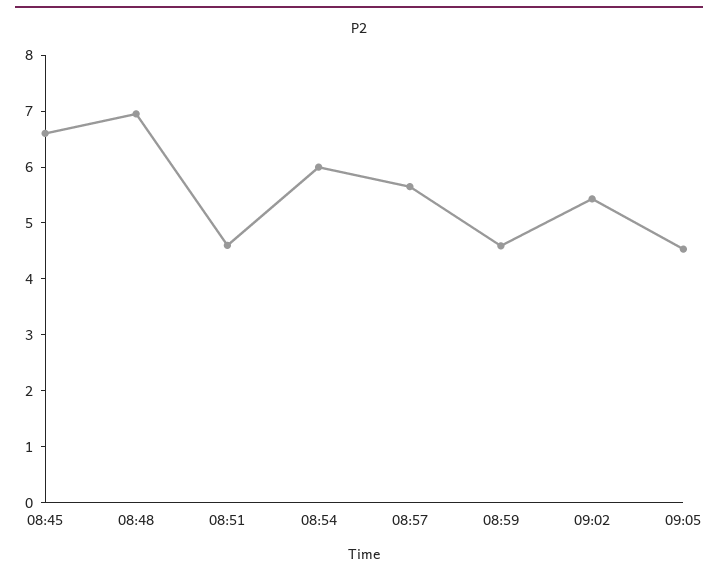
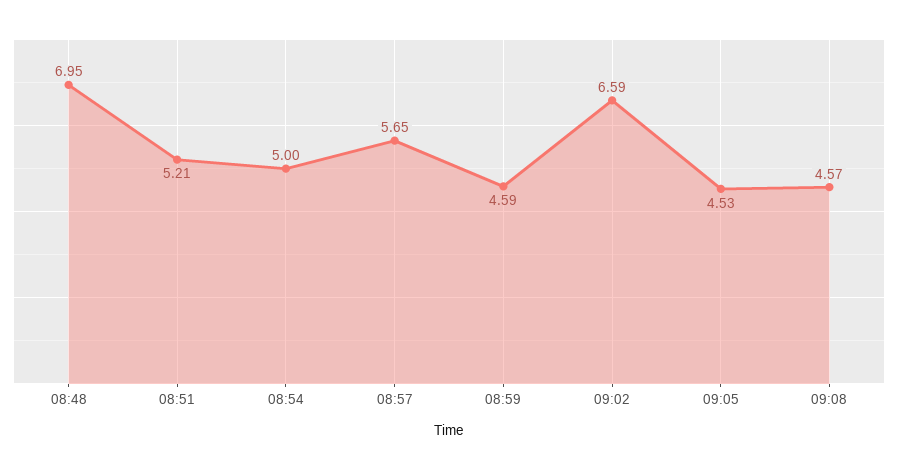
08:45: 6.6 -> none
08:51: 4.6 -> 5.21
08:54: 6 -> 5
09:02: 5.4 -> 6.59
09:08: none -> 4.57

